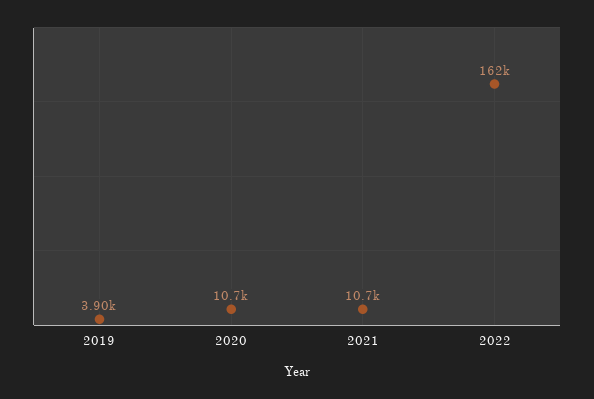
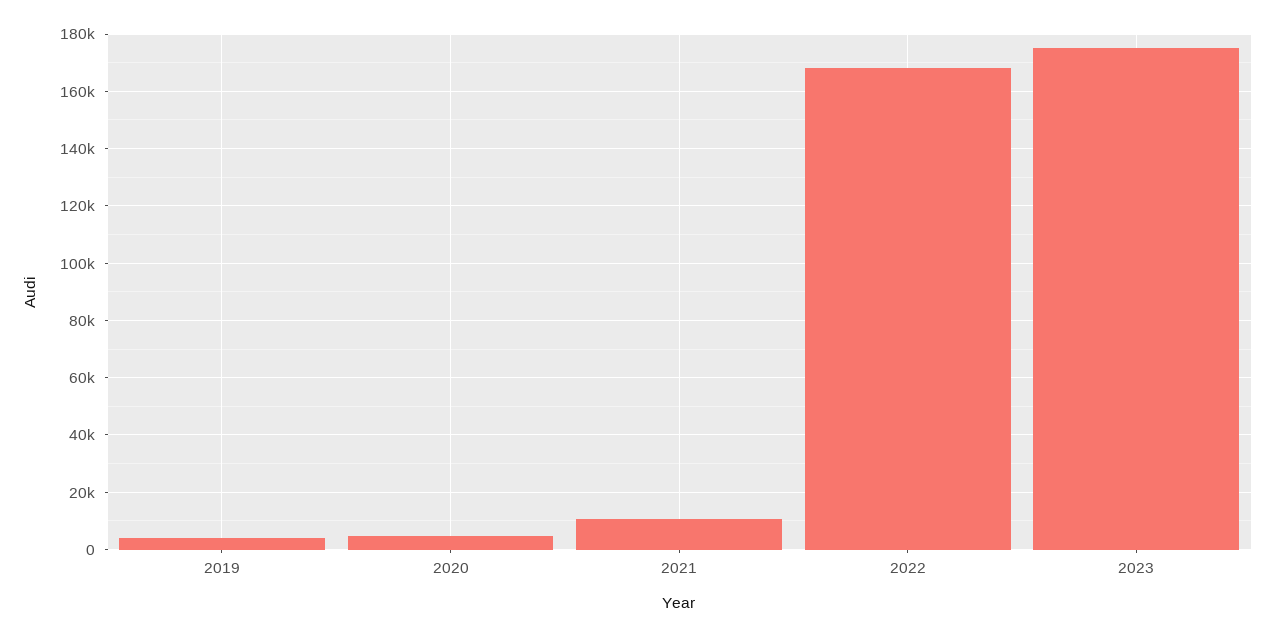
2020: 10700 -> 5000
2022: 162000 -> 167500
2023: none -> 175000

